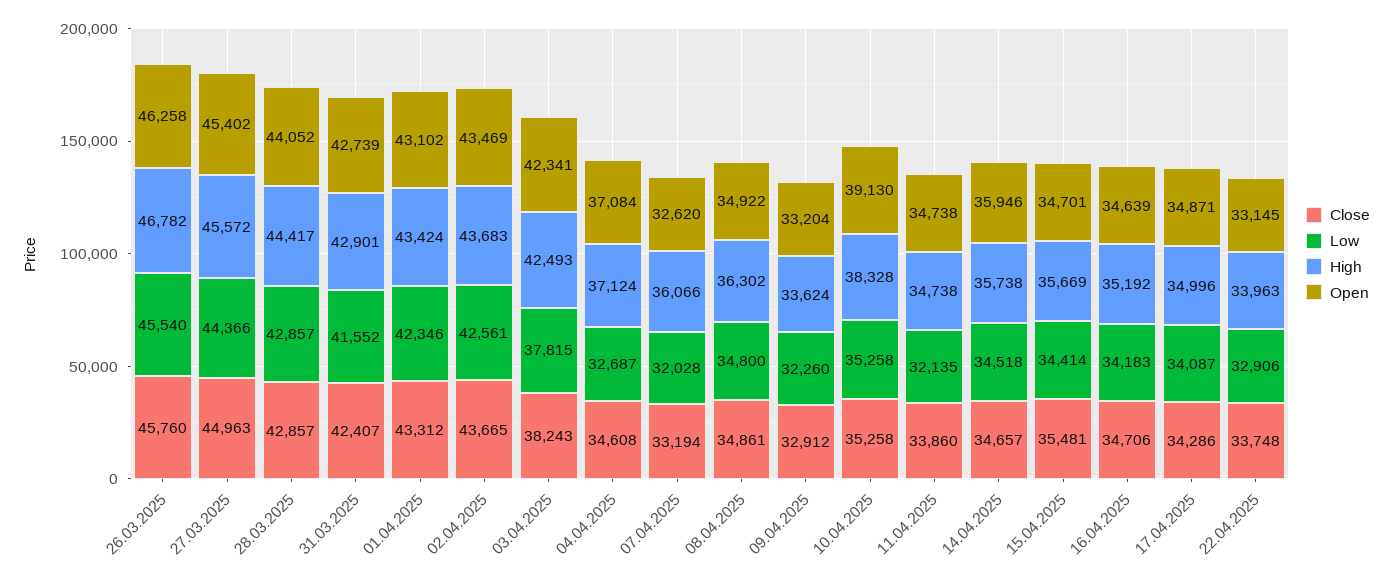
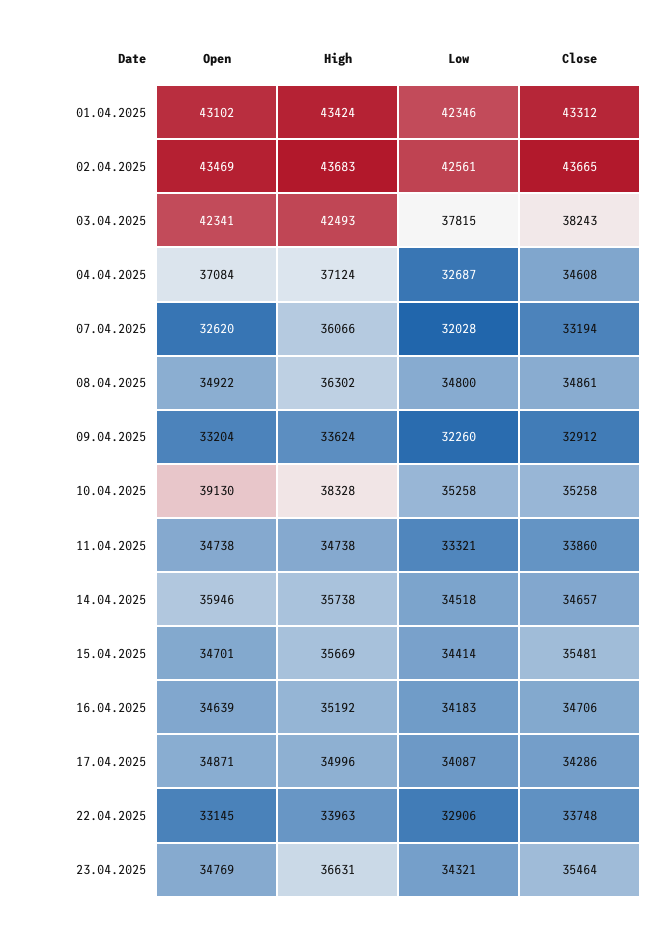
Close, 26.03.2025: 45760 -> none
Low, 26.03.2025: 45540 -> none
High, 26.03.2025: 46782 -> none
Open, 26.03.2025: 46258 -> none
Close, 27.03.2025: 44963 -> none
Low, 27.03.2025: 44366 -> none
High, 27.03.2025: 45572 -> none
Open, 27.03.2025: 45402 -> none
Close, 28.03.2025: 42857 -> none
Low, 28.03.2025: 42857 -> none
High, 28.03.2025: 44417 -> none
Open, 28.03.2025: 44052 -> none
Close, 31.03.2025: 42407 -> none
Low, 31.03.2025: 41552 -> none
High, 31.03.2025: 42901 -> none
Open, 31.03.2025: 42739 -> none
Low, 11.04.2025: 32135 -> 33321
Open, 23.04.2025: none -> 34769
High, 23.04.2025: none -> 36631
Low, 23.04.2025: none -> 34321
Close, 23.04.2025: none -> 35464

